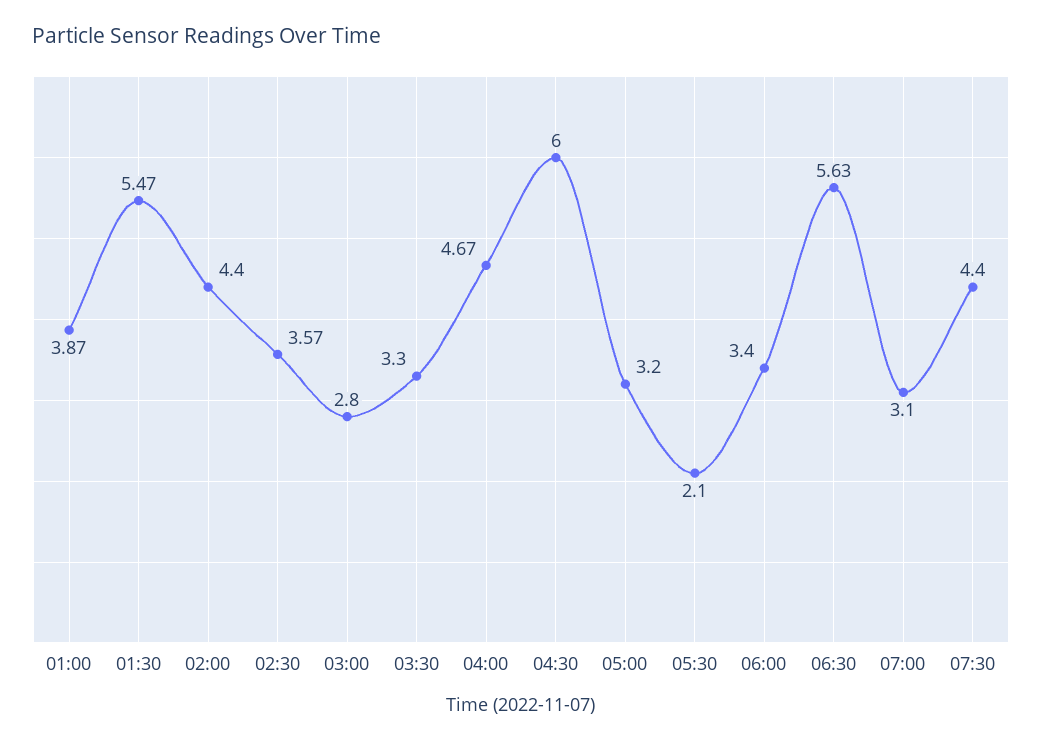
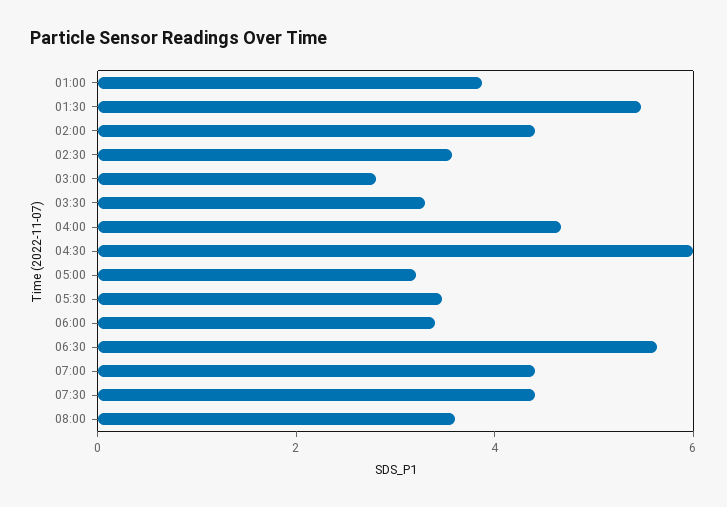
05:30: 2.1 -> 3.5
07:00: 3.1 -> 4.5
08:00: none -> 3.5

